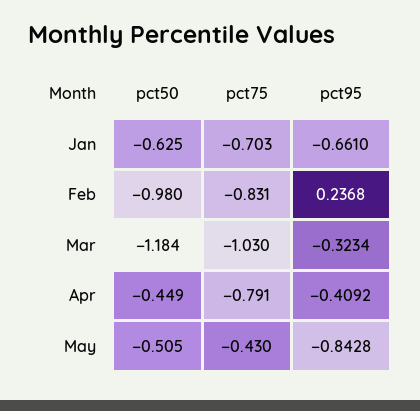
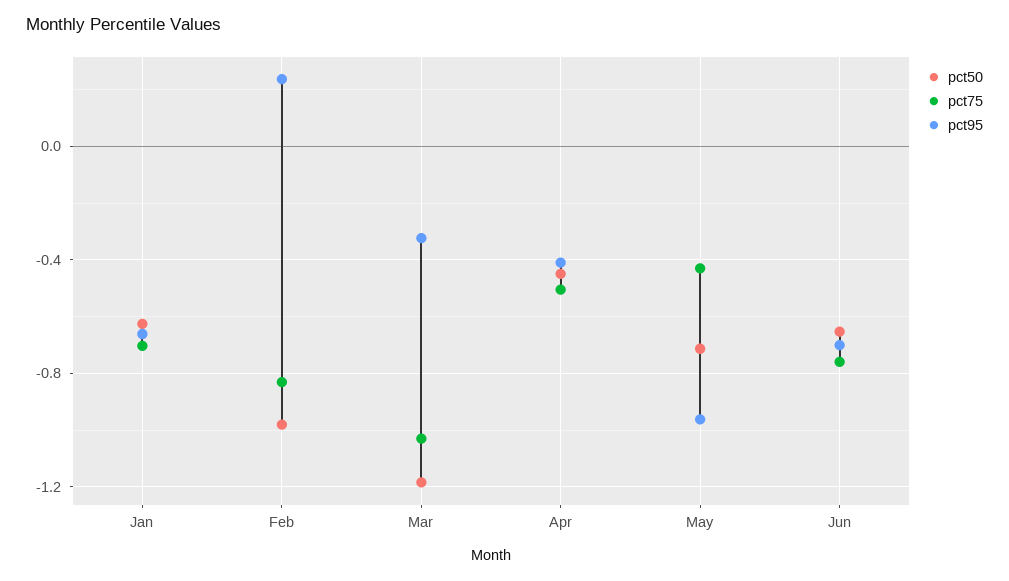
pct75, Apr: -0.791 -> -0.5
pct50, May: -0.505 -> -0.7
pct95, May: -0.8428 -> -0.95
pct50, Jun: none -> -0.65
pct75, Jun: none -> -0.75
pct95, Jun: none -> -0.7

